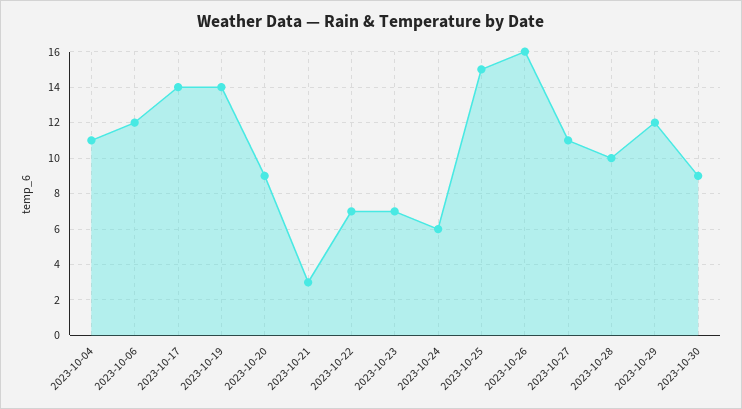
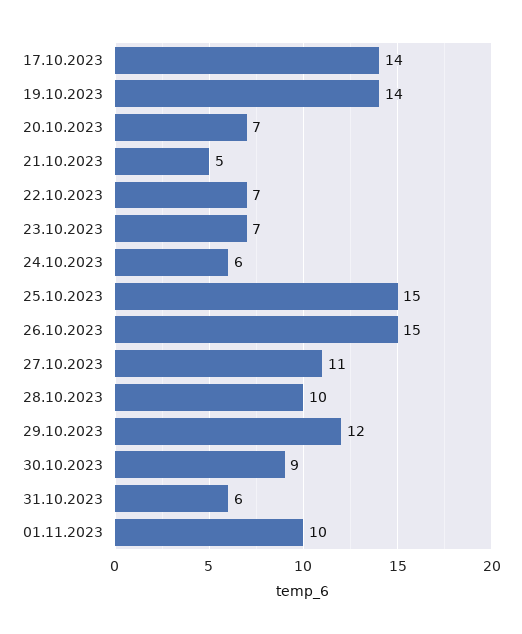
2023-10-04: 11 -> none
2023-10-06: 12 -> none
2023-10-20: 9 -> 7
2023-10-21: 3 -> 5
2023-10-26: 16 -> 15
31.10.2023: none -> 6
01.11.2023: none -> 10

